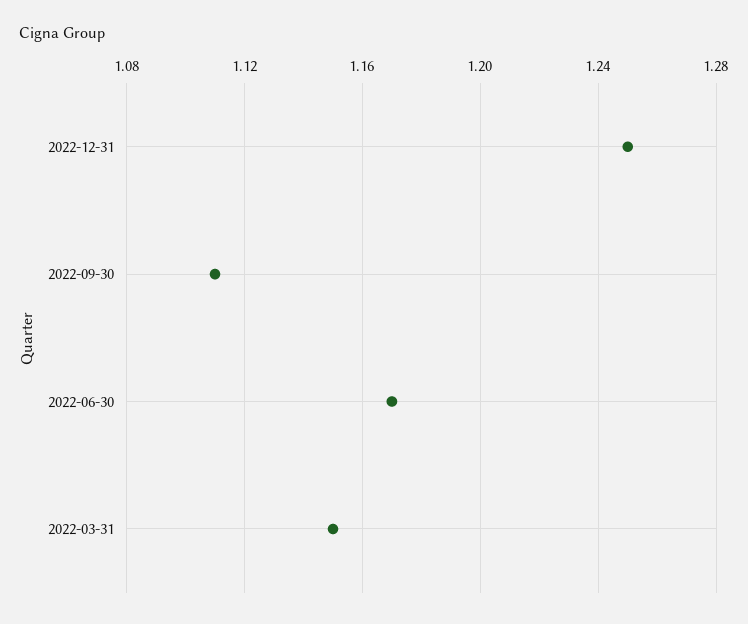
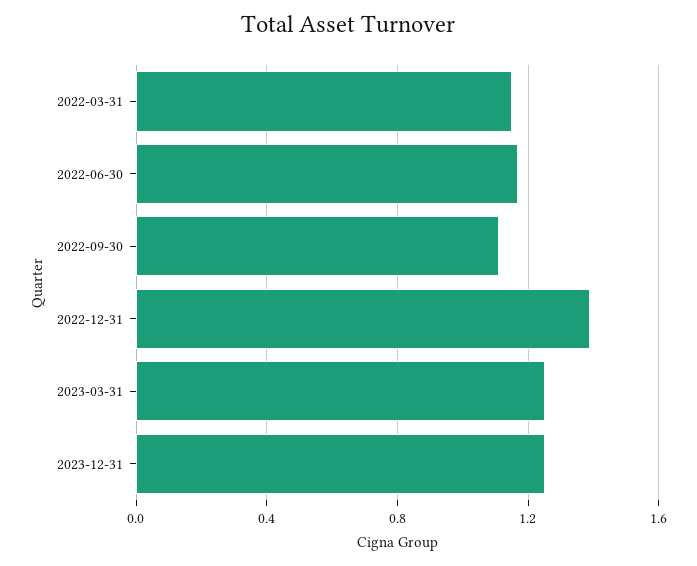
2022-12-31: 1.25 -> 1.4
2023-03-31: none -> 1.25
2023-12-31: none -> 1.25

